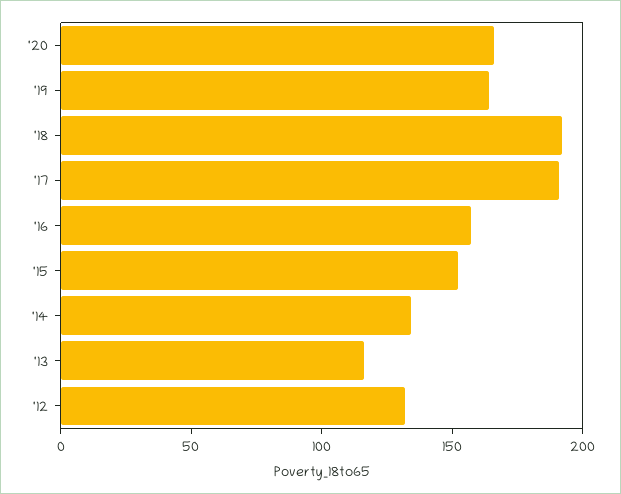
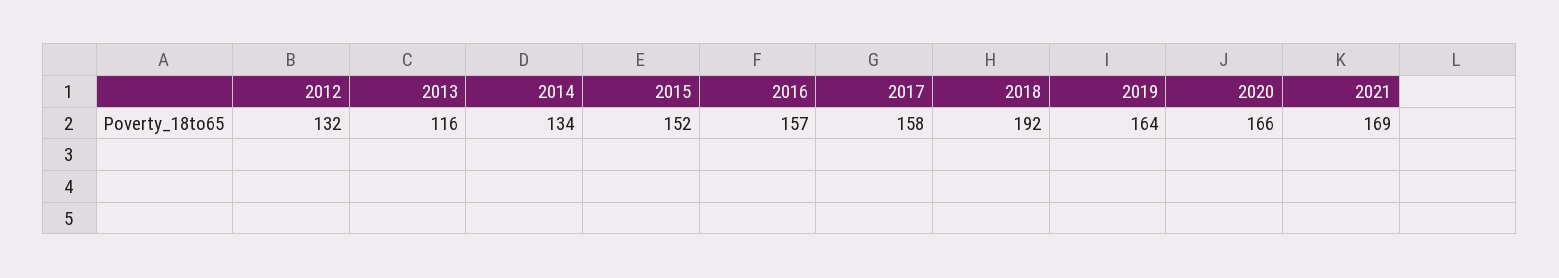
'17: 190 -> 158
2021: none -> 169

